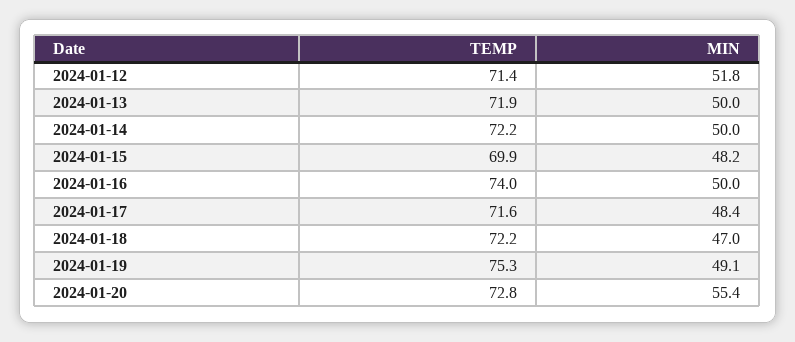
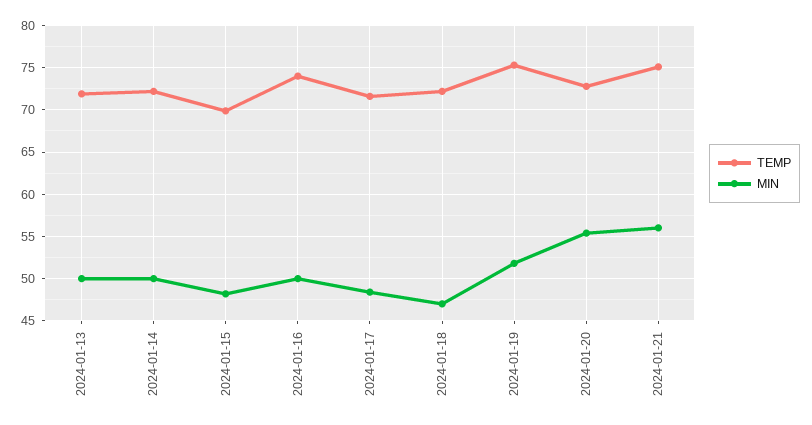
TEMP, 2024-01-12: 71.4 -> none
MIN, 2024-01-12: 51.8 -> none
MIN, 2024-01-19: 49.1 -> 52
TEMP, 2024-01-21: none -> 75
MIN, 2024-01-21: none -> 56

